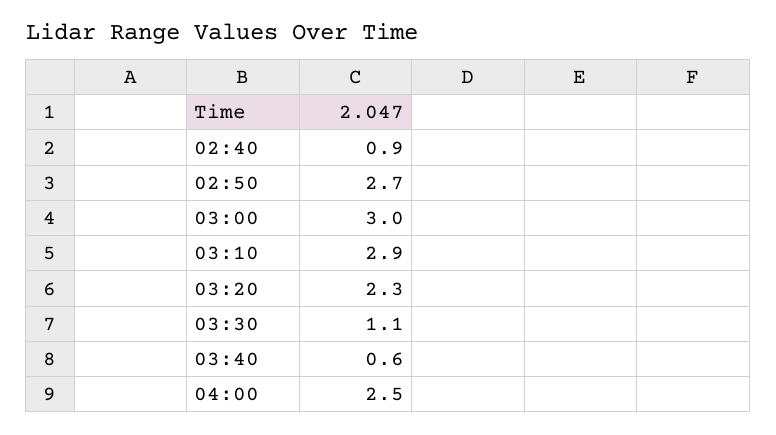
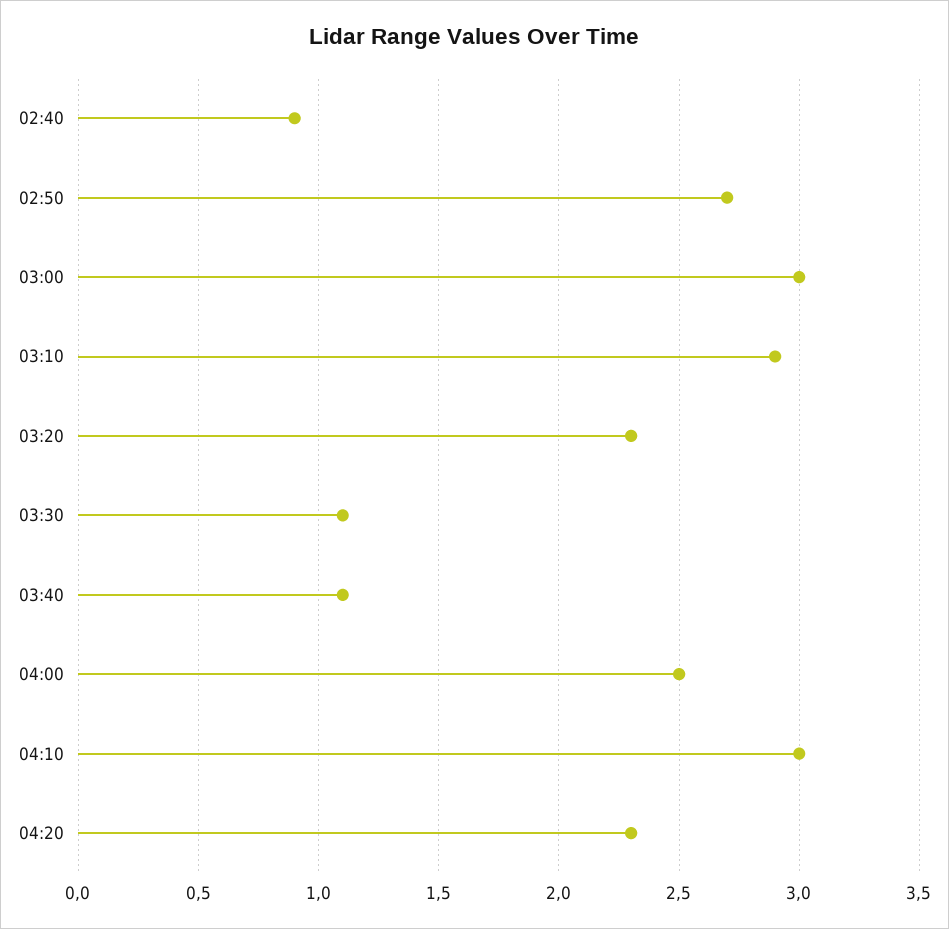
03:40: 0.6 -> 1.1
04:10: none -> 3
04:20: none -> 2.3

